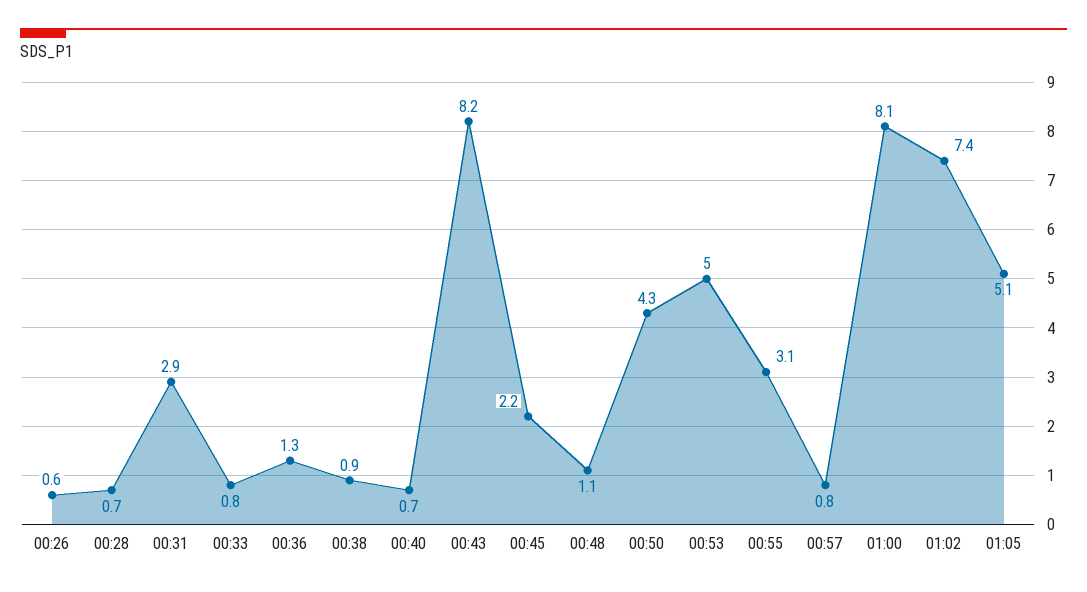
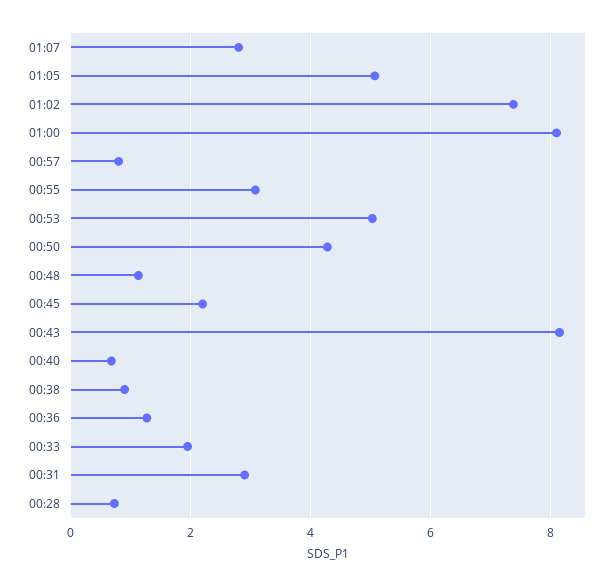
00:26: 0.6 -> none
00:33: 0.8 -> 2
01:07: none -> 2.8

